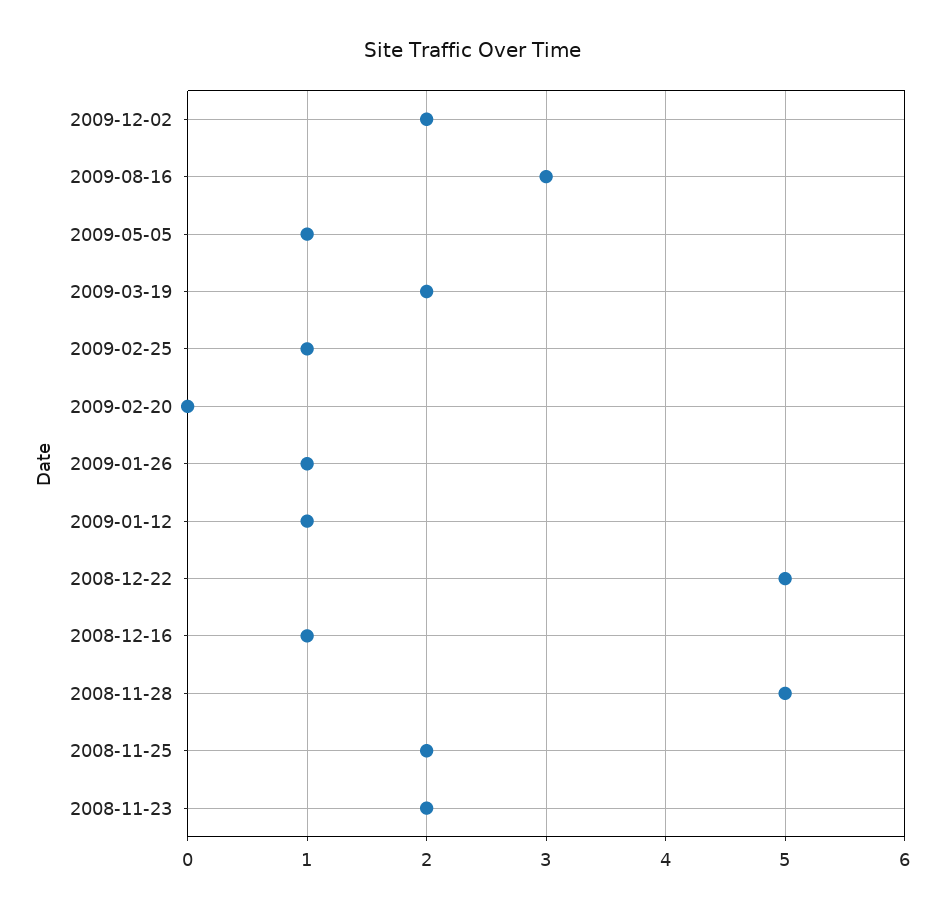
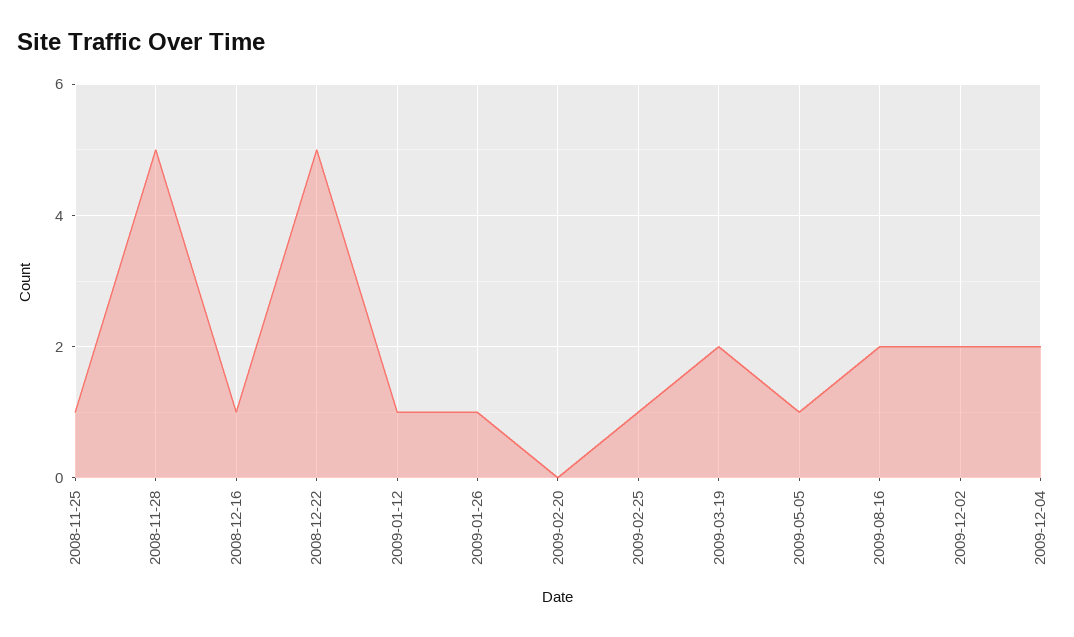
2009-08-16: 3 -> 2
2008-11-25: 2 -> 1
2008-11-23: 2 -> none
2009-12-04: none -> 2

